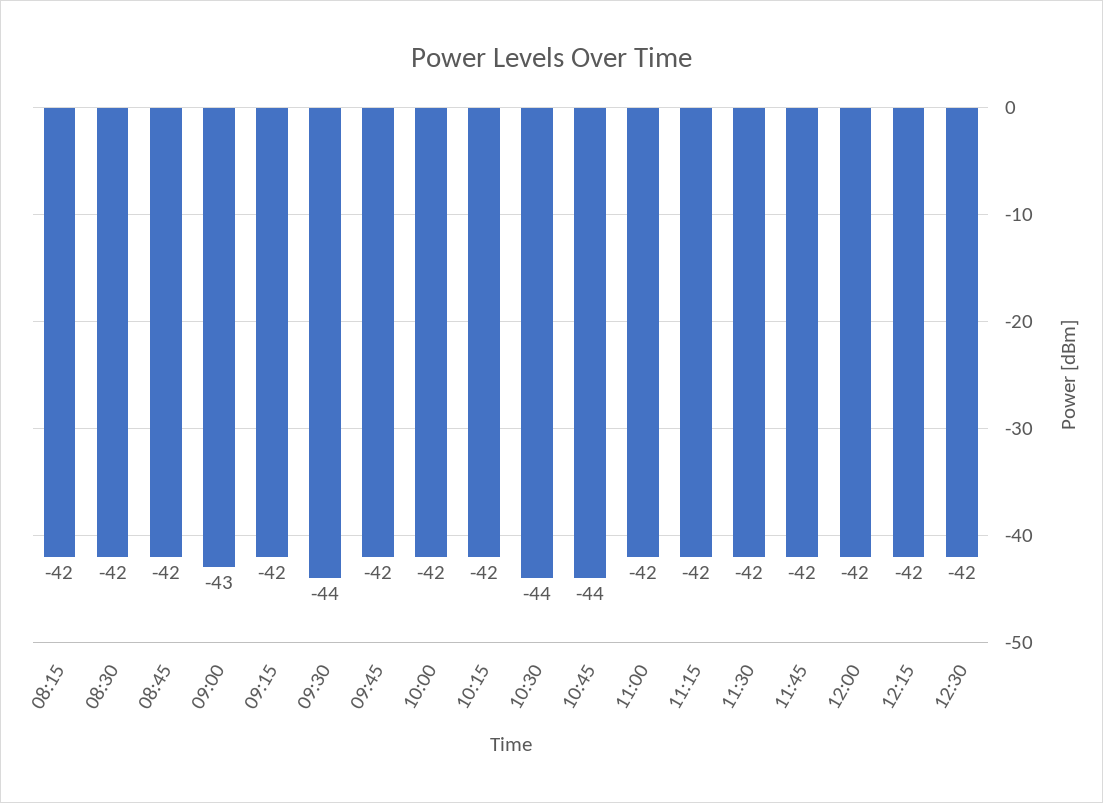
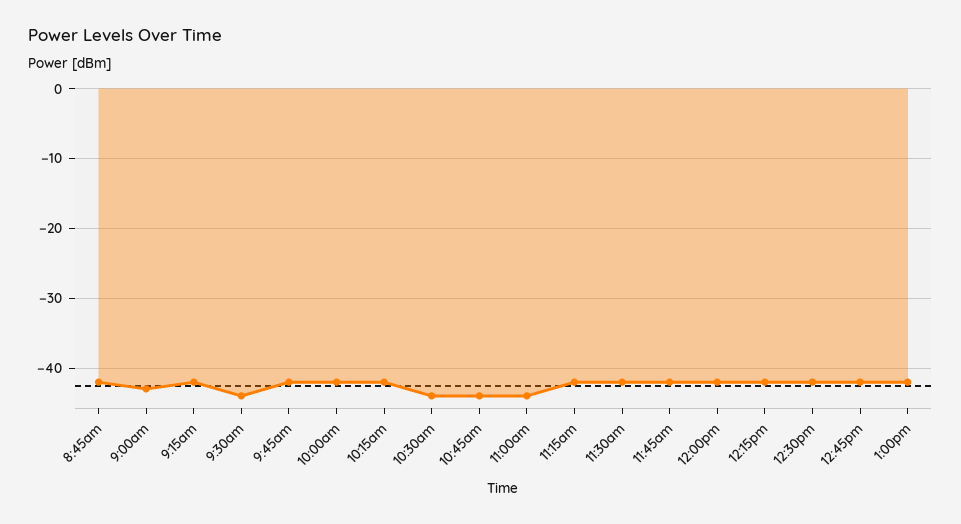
08:15: -42 -> none
08:30: -42 -> none
11:00: -42 -> -44
12:45pm: none -> -42
1:00pm: none -> -42

